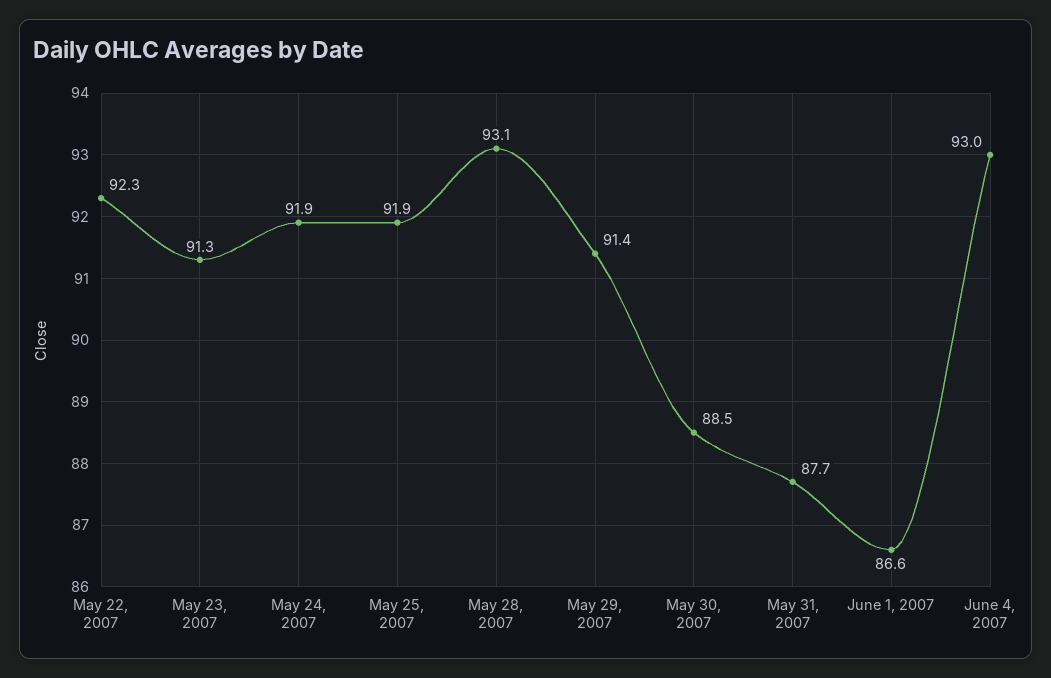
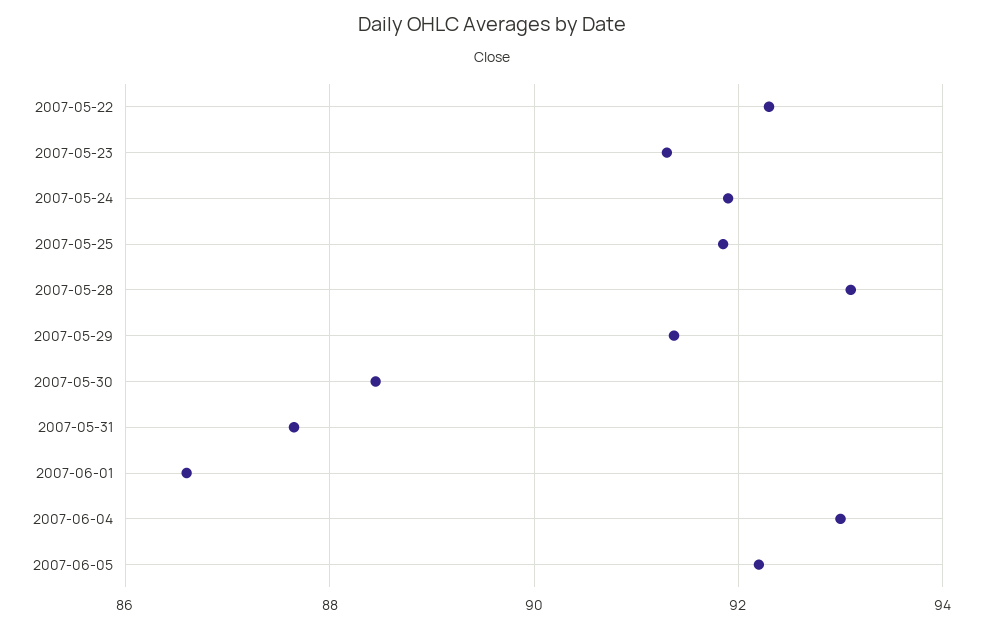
2007-06-05: none -> 92.2

